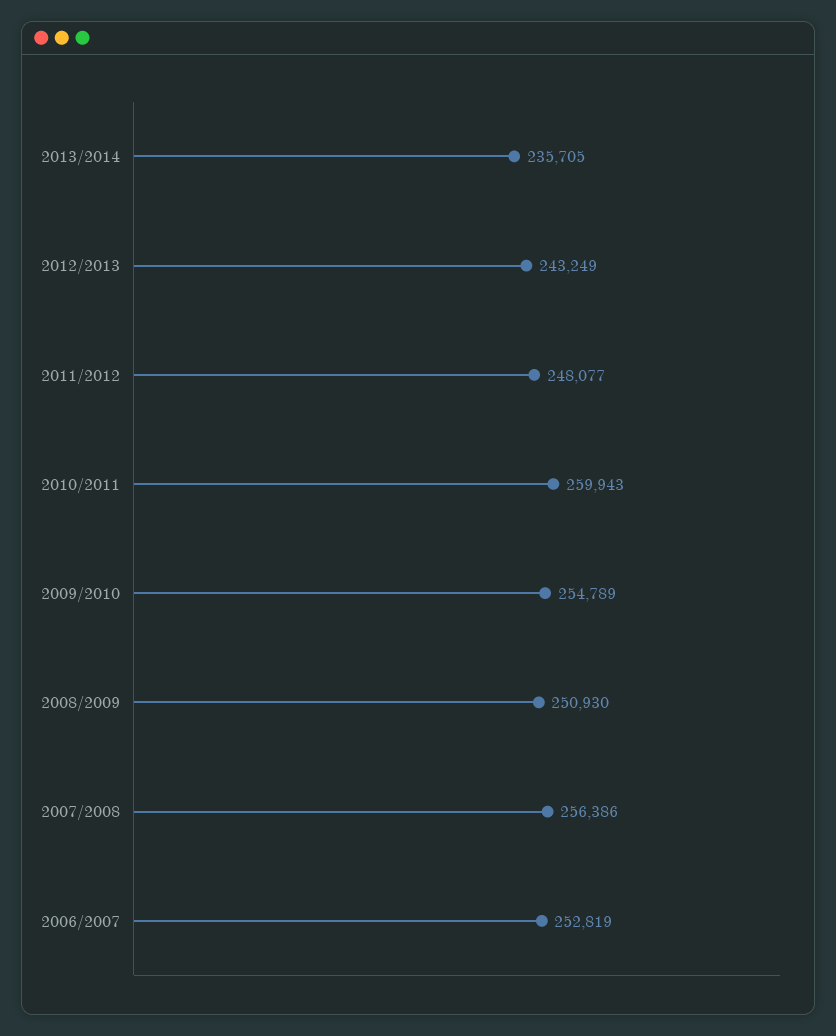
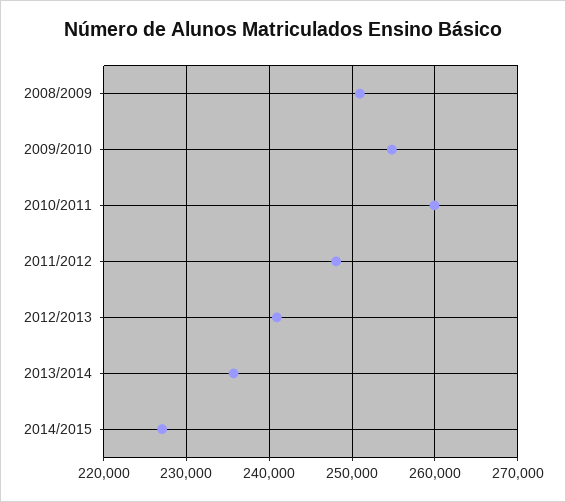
2012/2013: 243249 -> 241000
2007/2008: 256386 -> none
2006/2007: 252819 -> none
2014/2015: none -> 227000

